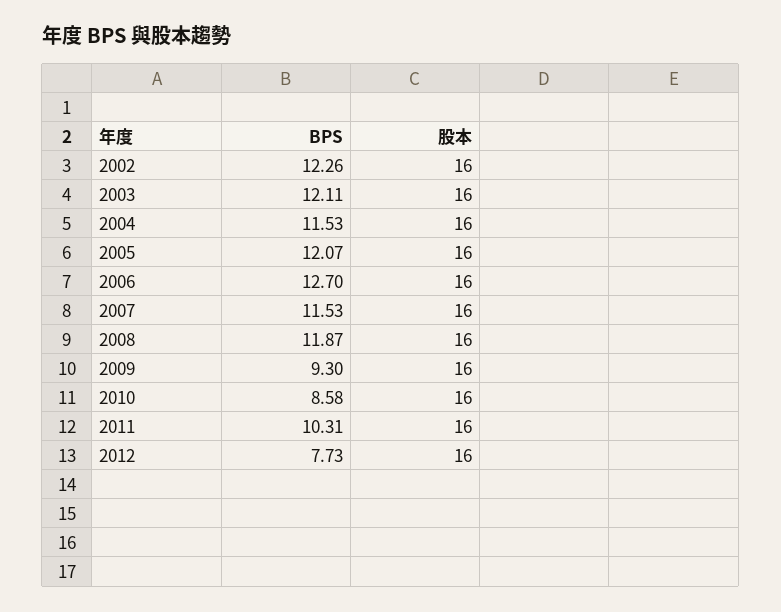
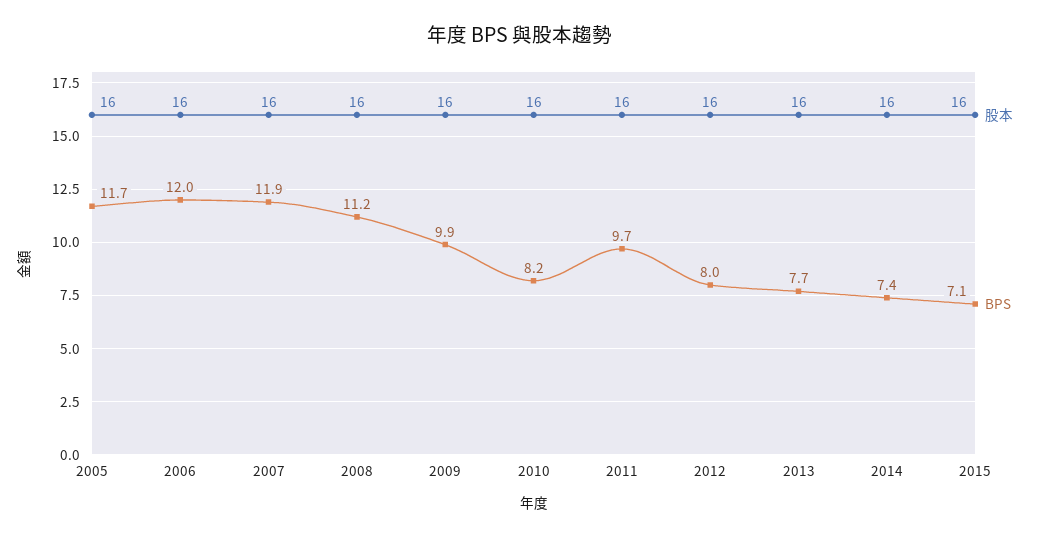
BPS, 2002: 12.26 -> none
股本, 2002: 16 -> none
BPS, 2003: 12.11 -> none
股本, 2003: 16 -> none
BPS, 2004: 11.53 -> none
股本, 2004: 16 -> none
BPS, 2005: 12.07 -> 11.7
BPS, 2006: 12.7 -> 12
BPS, 2007: 11.53 -> 11.9
BPS, 2008: 11.87 -> 11.2
BPS, 2009: 9.3 -> 9.9
BPS, 2010: 8.58 -> 8.2
BPS, 2011: 10.31 -> 9.7
BPS, 2012: 7.73 -> 8
股本, 2013: none -> 16
BPS, 2013: none -> 7.7
股本, 2014: none -> 16
BPS, 2014: none -> 7.4
股本, 2015: none -> 16
BPS, 2015: none -> 7.1

